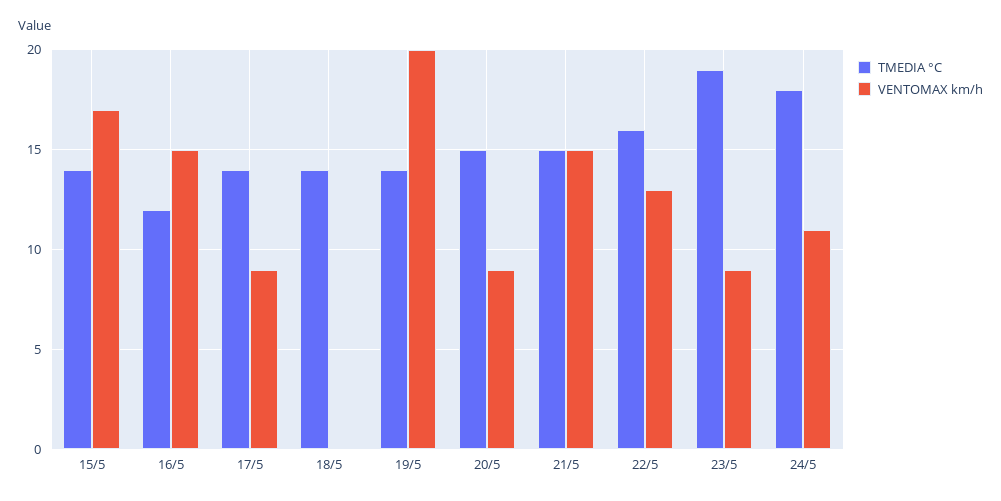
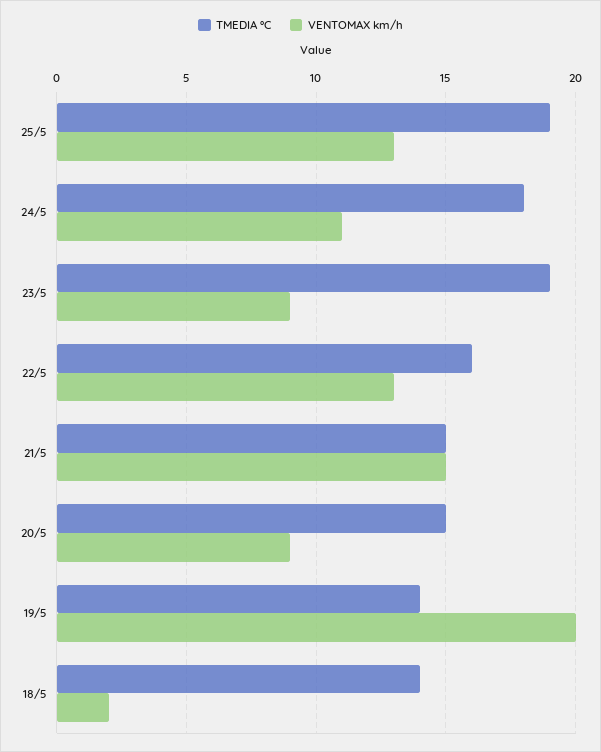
TMEDIA °C, 15/5: 14 -> none
VENTOMAX km/h, 15/5: 17 -> none
TMEDIA °C, 16/5: 12 -> none
VENTOMAX km/h, 16/5: 15 -> none
TMEDIA °C, 17/5: 14 -> none
VENTOMAX km/h, 17/5: 9 -> none
VENTOMAX km/h, 18/5: 0 -> 2
TMEDIA °C, 25/5: none -> 19
VENTOMAX km/h, 25/5: none -> 13

